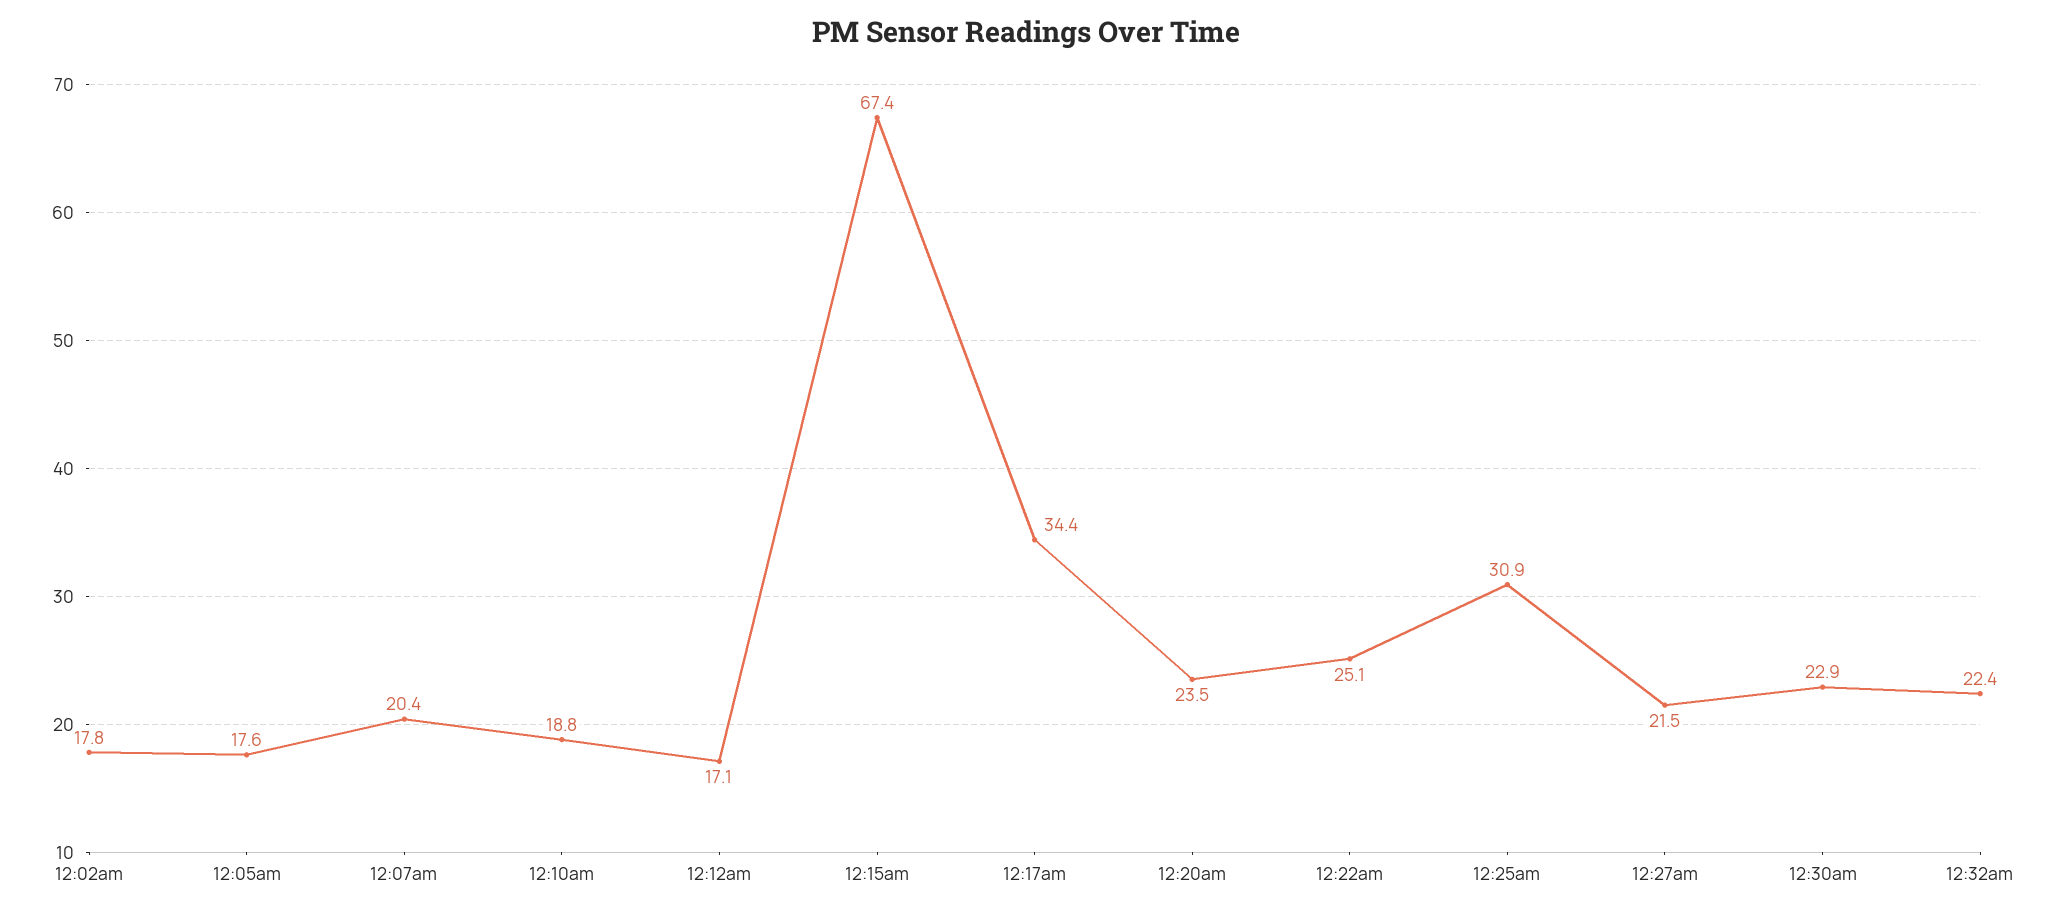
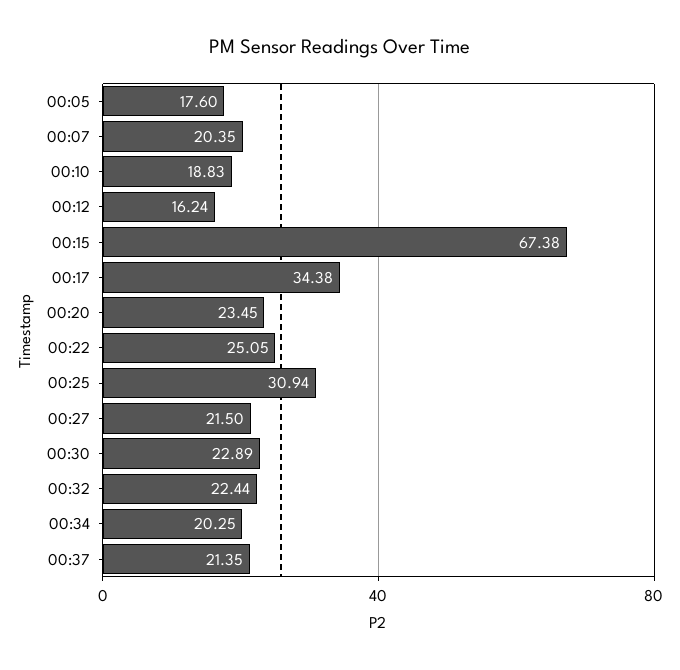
12:02am: 17.8 -> none
12:12am: 17.1 -> 16.24
00:34: none -> 20.25
00:37: none -> 21.35

